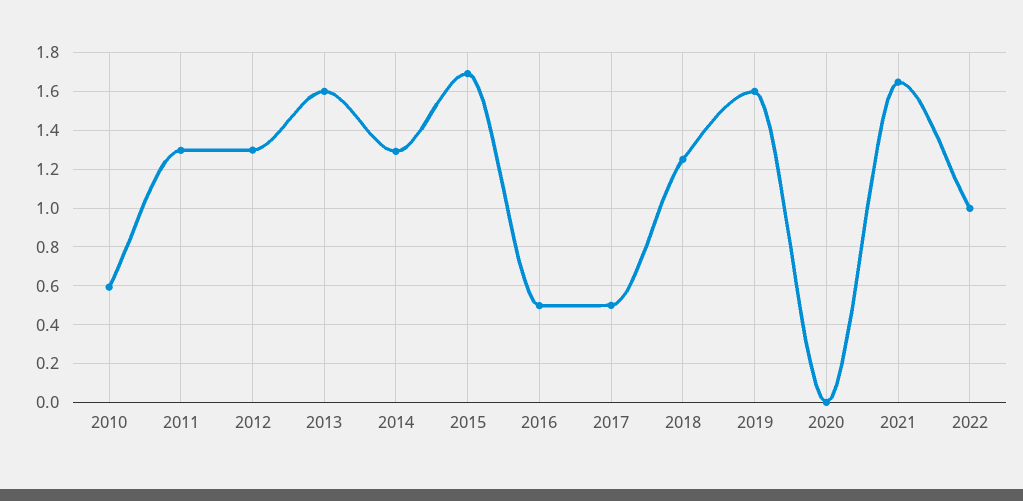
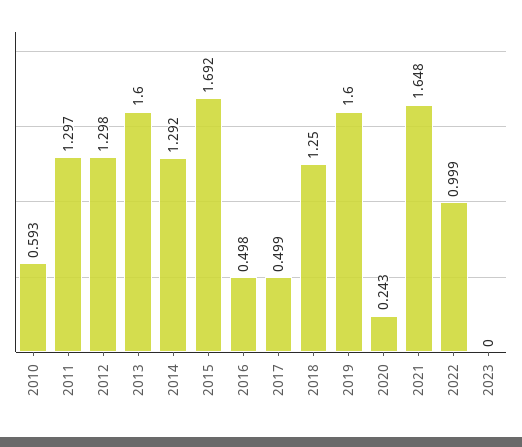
2020: 0 -> 0.243
2023: none -> 0

